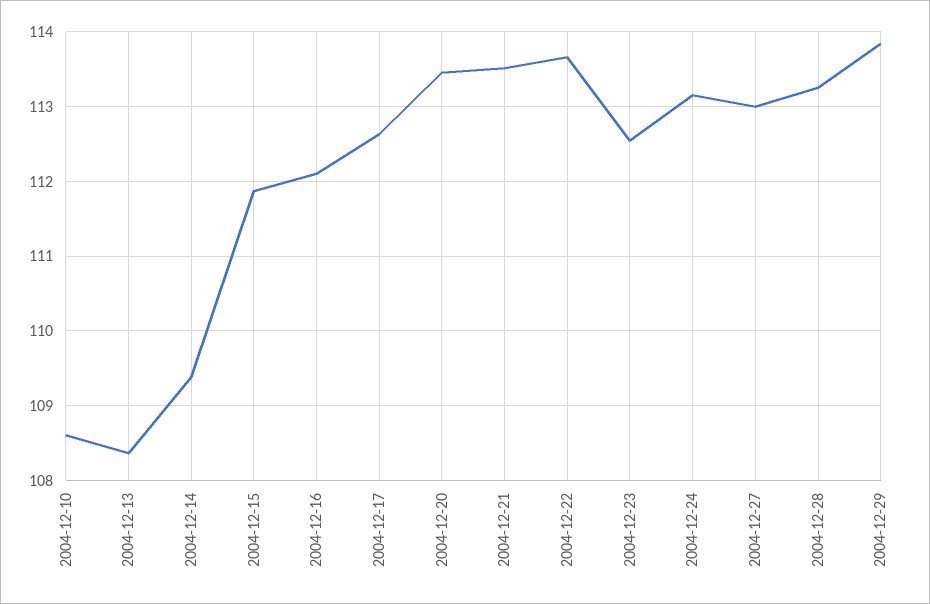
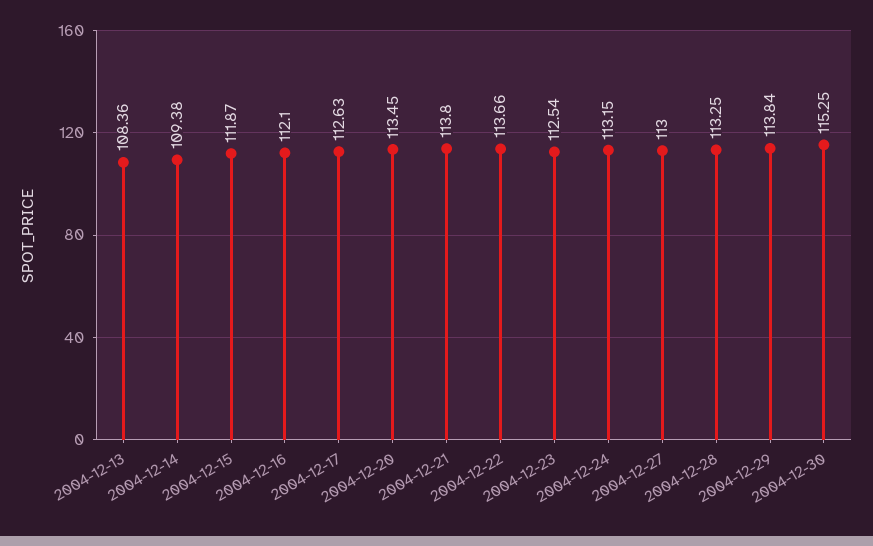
2004-12-10: 108.6 -> none
2004-12-21: 113.5 -> 113.8
2004-12-30: none -> 115.25

